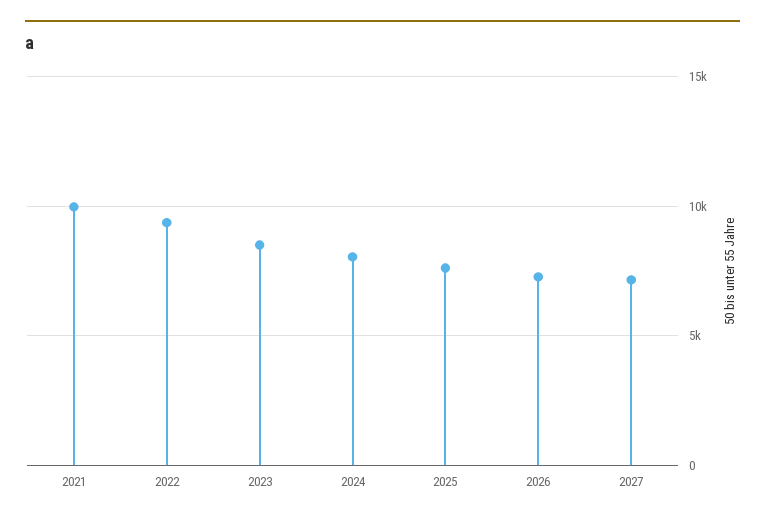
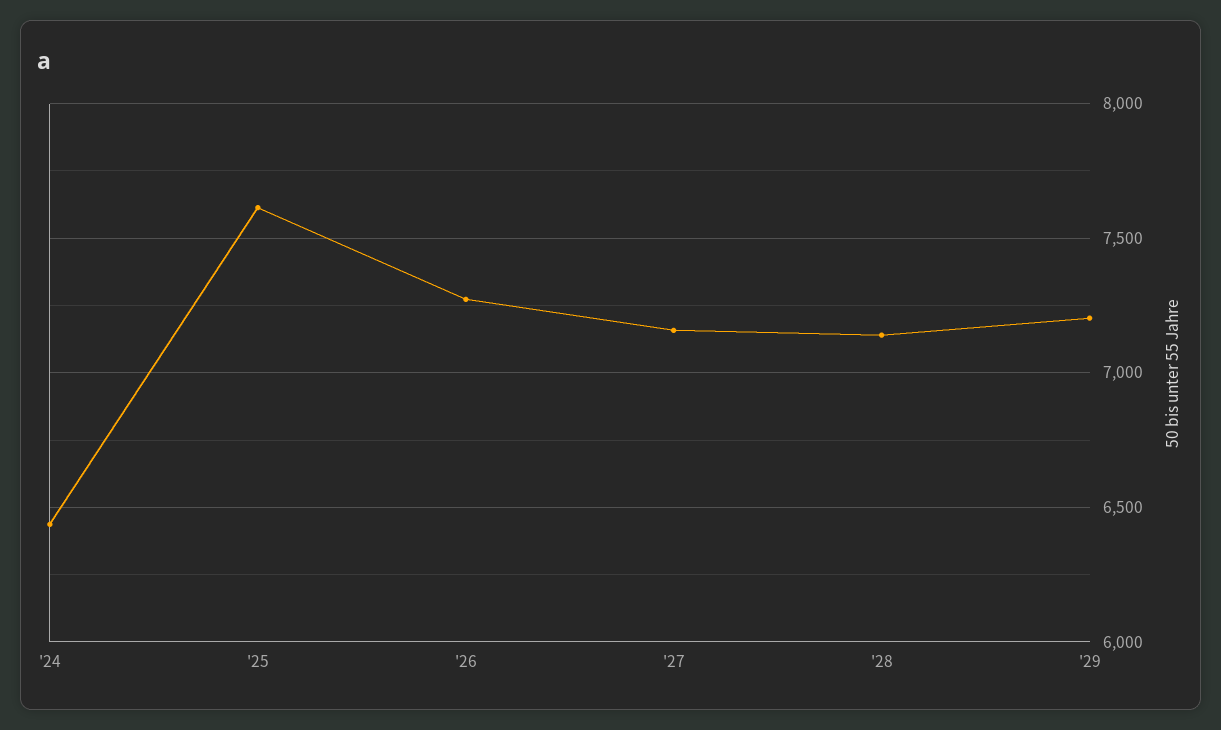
2021: 10000 -> none
2022: 9500 -> none
2023: 8500 -> none
2024: 8000 -> 6450
'28: none -> 7150
'29: none -> 7200

